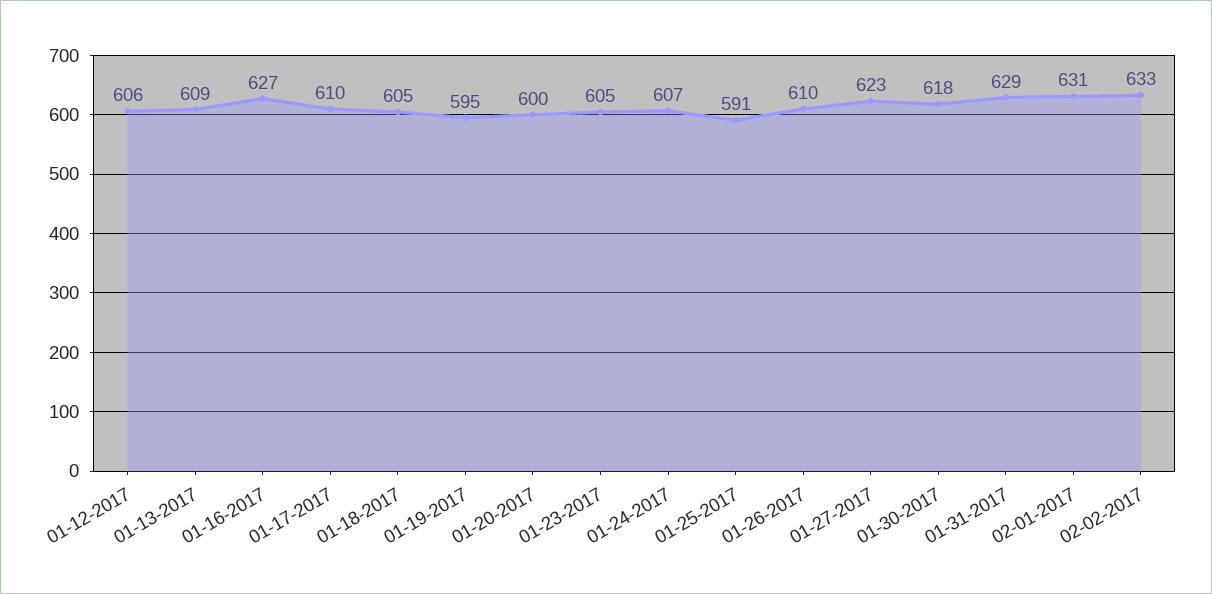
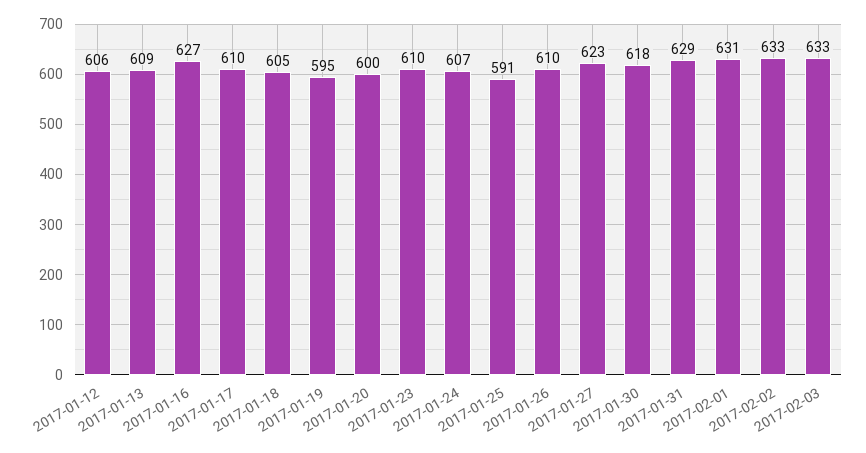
01-23-2017: 605 -> 610
2017-02-03: none -> 633

